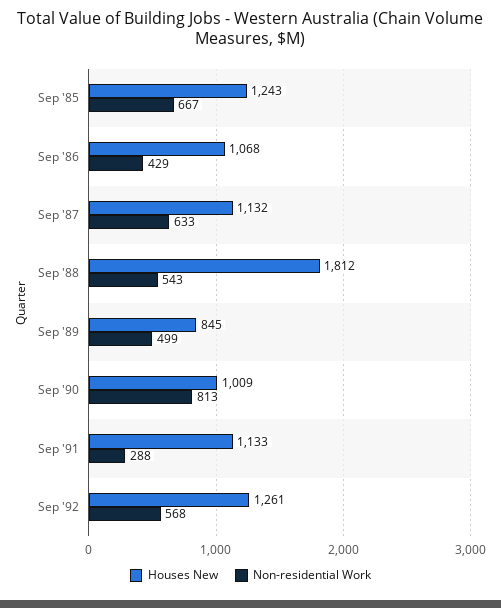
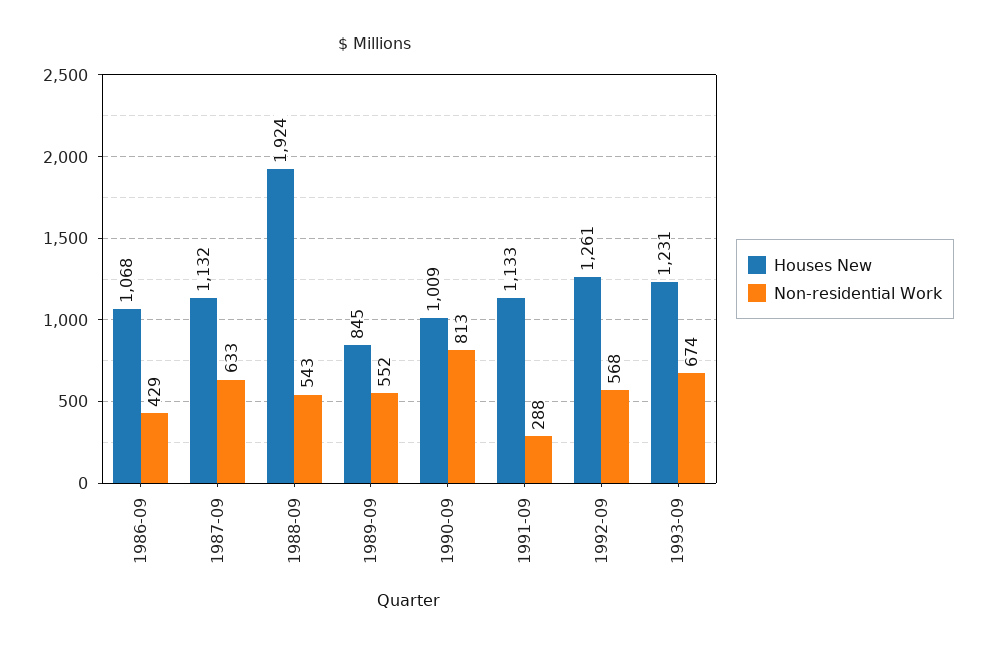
Houses New, Sep '85: 1243 -> none
Non-residential Work, Sep '85: 667 -> none
Houses New, Sep '88: 1812 -> 1924
Non-residential Work, Sep '89: 499 -> 552
Houses New, 1993-09: none -> 1231
Non-residential Work, 1993-09: none -> 674

